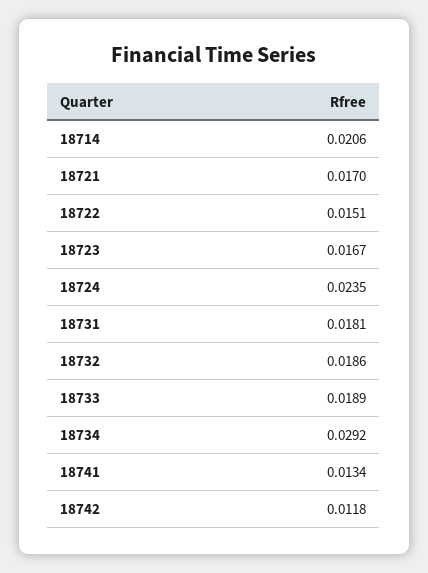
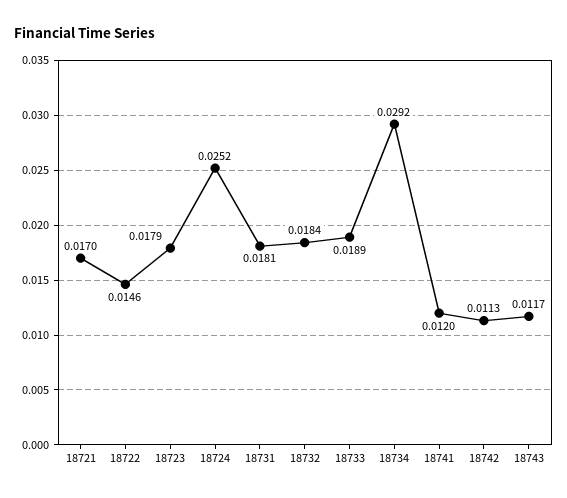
18714: 0.0206 -> none
18722: 0.0151 -> 0.0146
18723: 0.0167 -> 0.0179
18724: 0.0235 -> 0.0252
18732: 0.0186 -> 0.0184
18741: 0.0134 -> 0.012
18742: 0.0118 -> 0.0113
18743: none -> 0.0117

